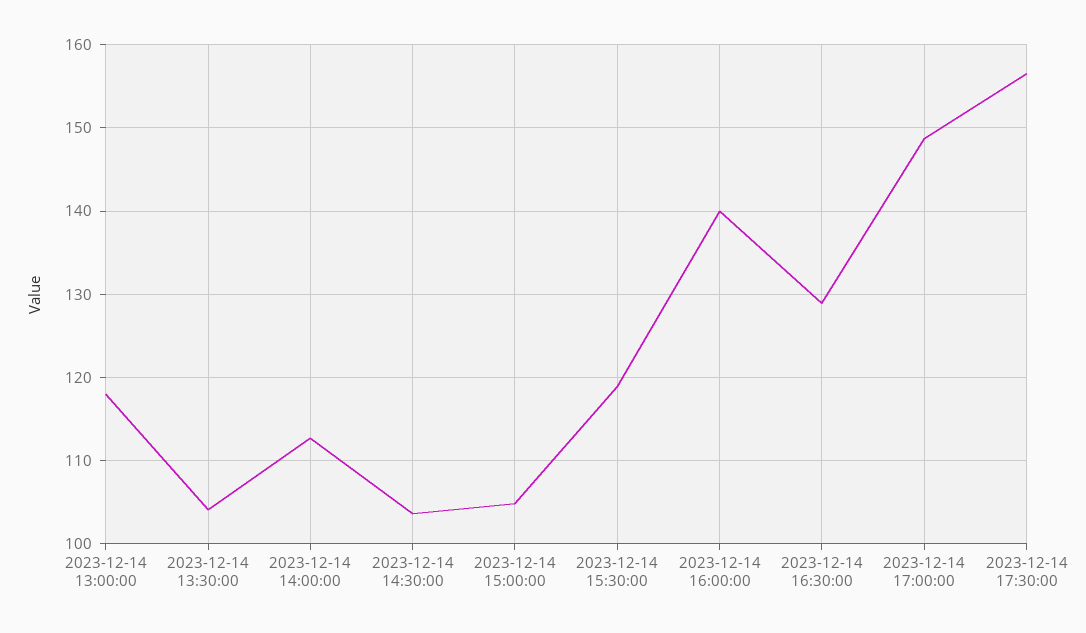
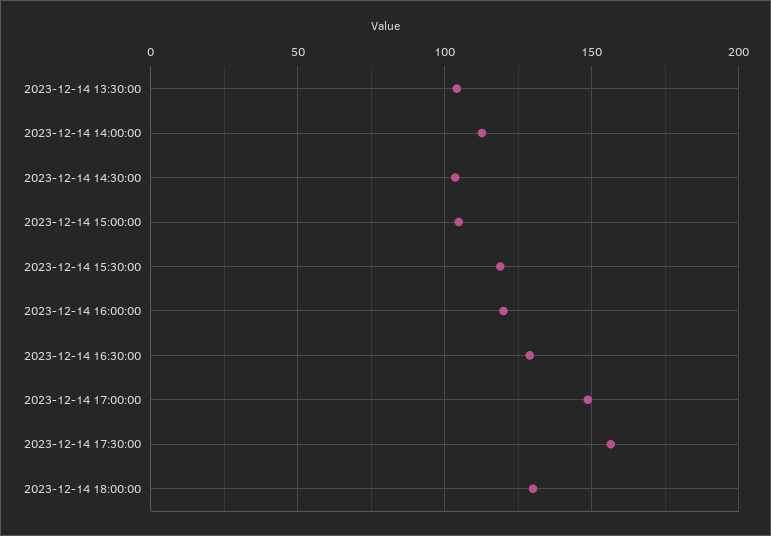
2023-12-14 13:00:00: 118 -> none
2023-12-14 16:00:00: 140 -> 120
2023-12-14 18:00:00: none -> 130

